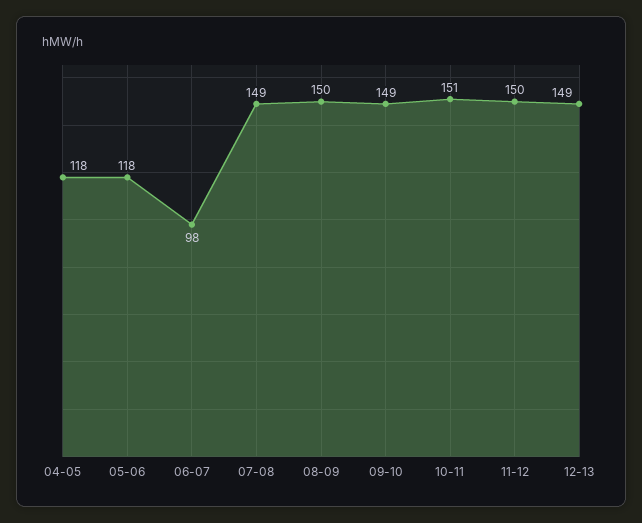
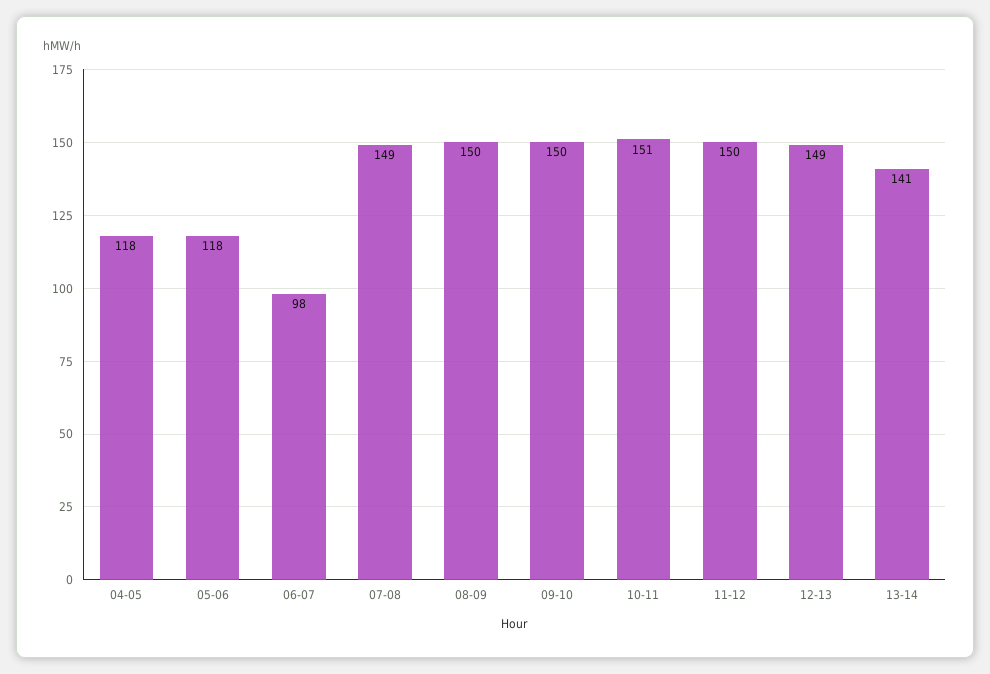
09-10: 149 -> 150
13-14: none -> 141

